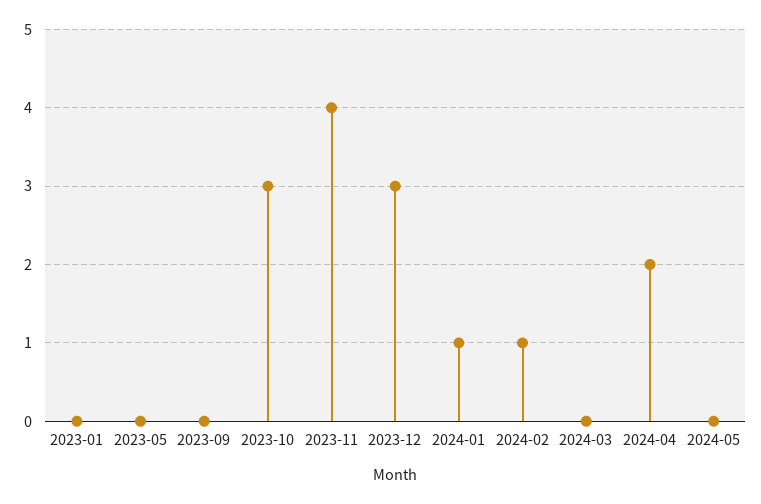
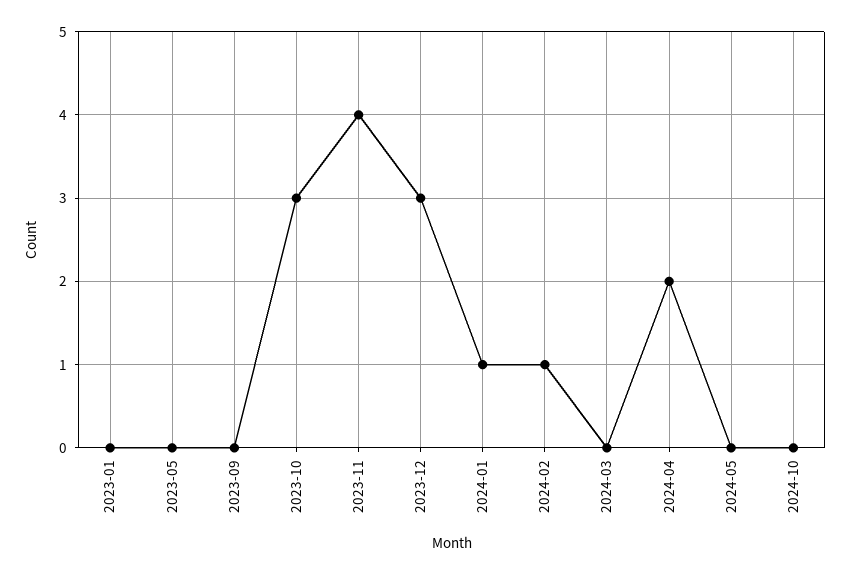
2024-10: none -> 0

